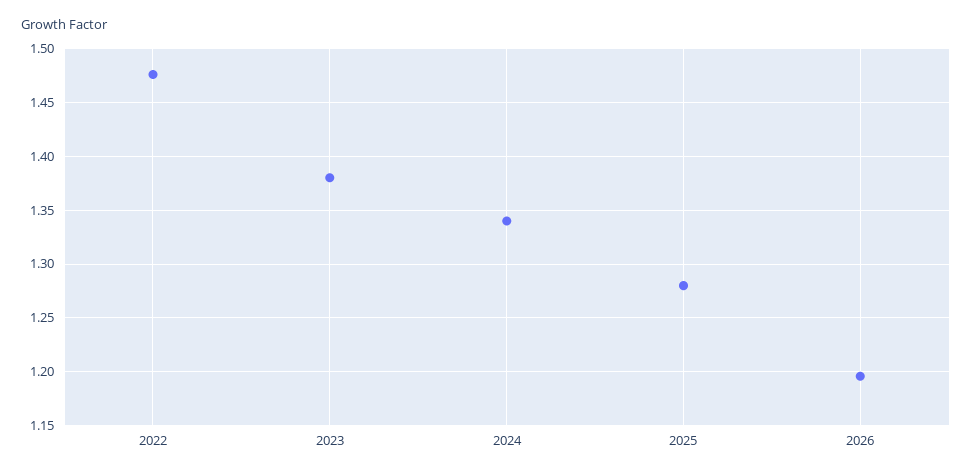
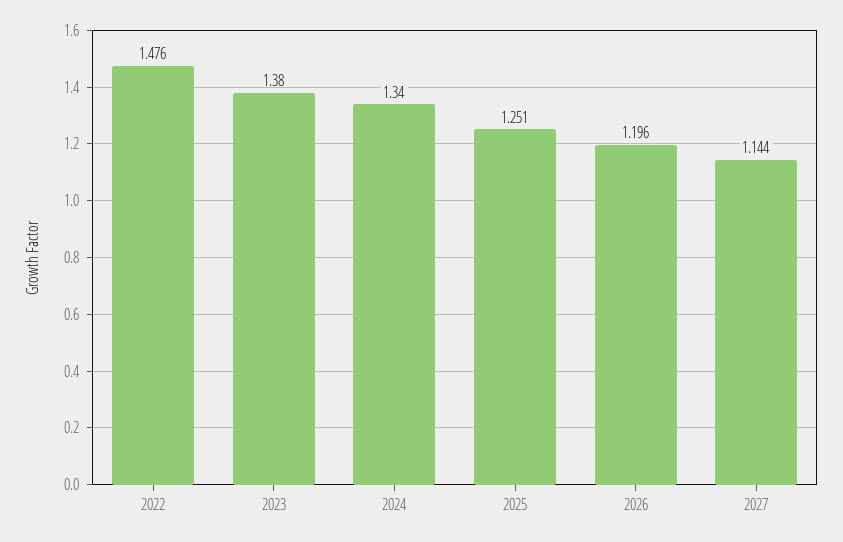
2025: 1.28 -> 1.251
2027: none -> 1.144

